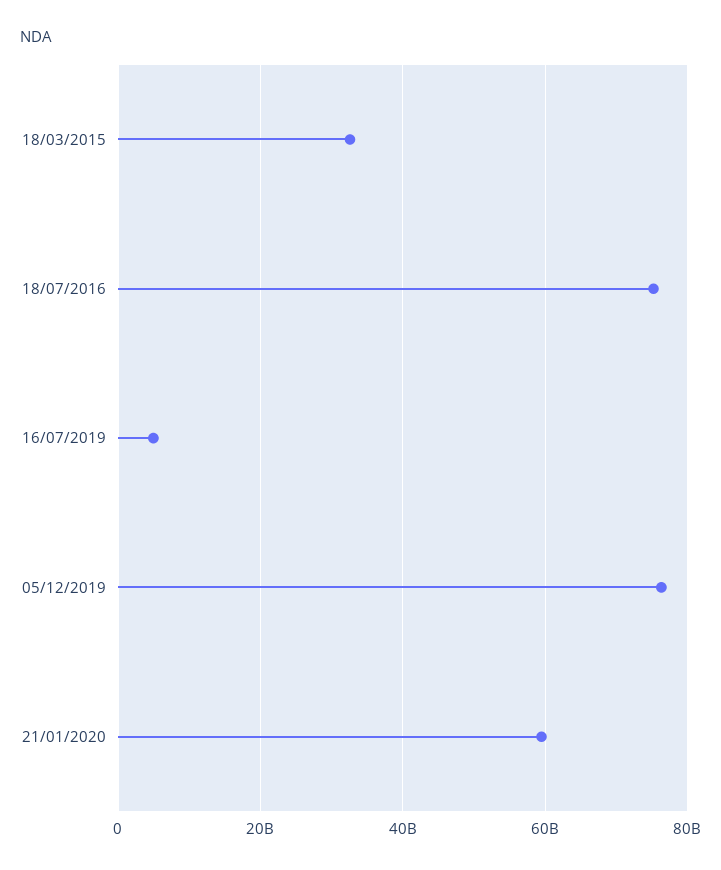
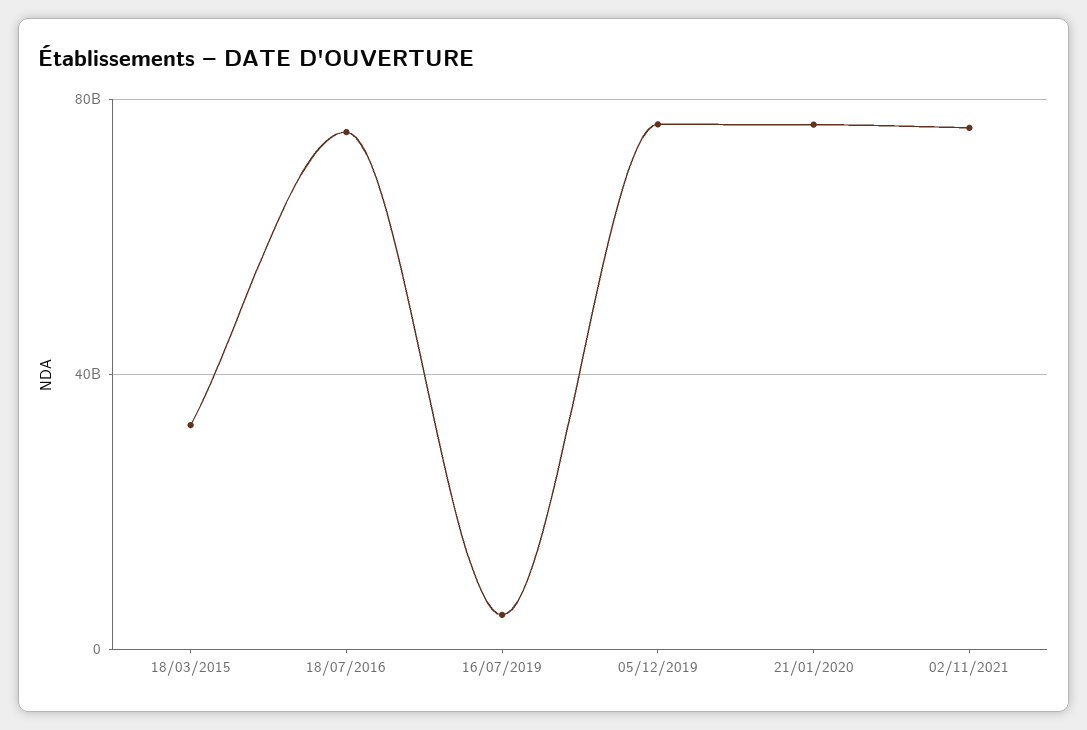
21/01/2020: 60000000000 -> 75000000000
02/11/2021: none -> 75000000000

